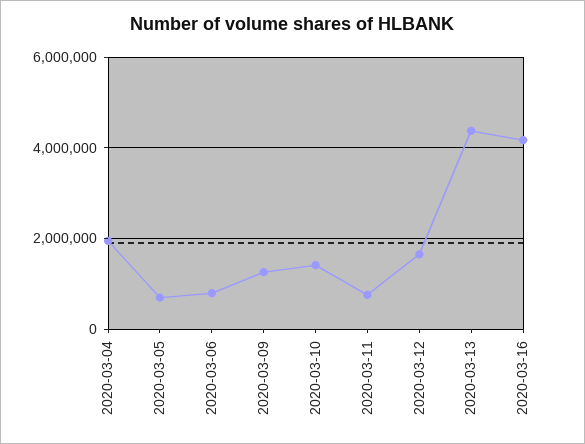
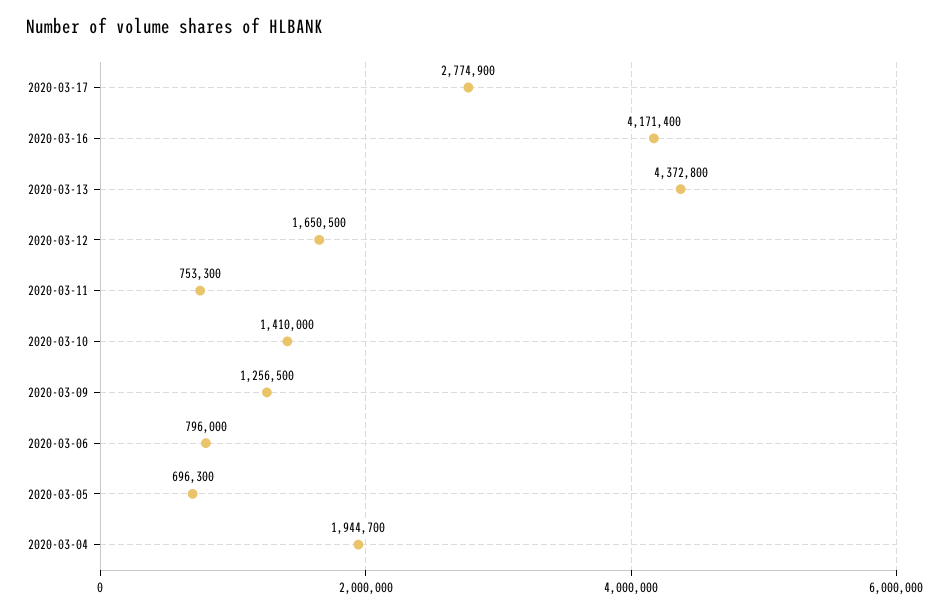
2020-03-17: none -> 2774900

